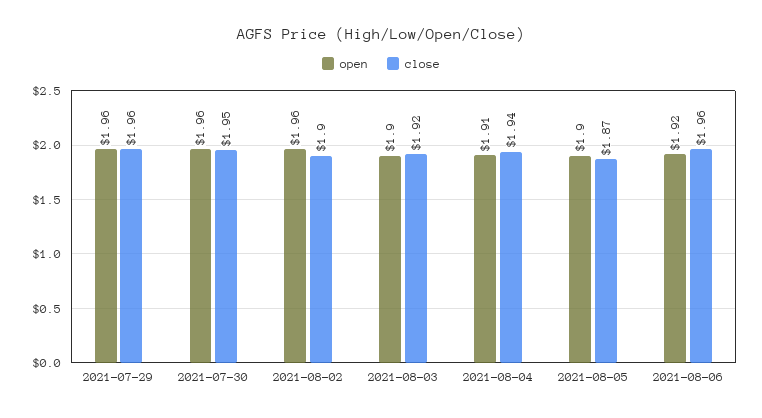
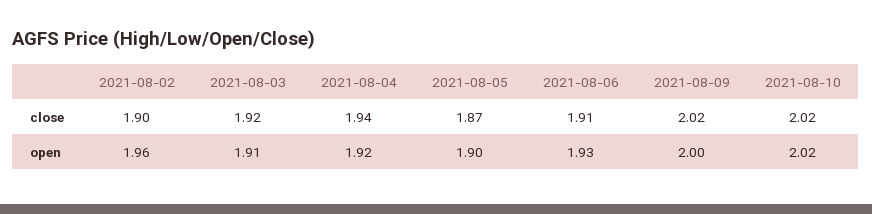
open, 2021-07-29: 1.96 -> none
close, 2021-07-29: 1.96 -> none
open, 2021-07-30: 1.96 -> none
close, 2021-07-30: 1.95 -> none
open, 2021-08-03: 1.9 -> 1.91
open, 2021-08-04: 1.91 -> 1.92
open, 2021-08-06: 1.92 -> 1.93
close, 2021-08-06: 1.96 -> 1.91
close, 2021-08-09: none -> 2.02
close, 2021-08-10: none -> 2.02
open, 2021-08-09: none -> 2
open, 2021-08-10: none -> 2.02

